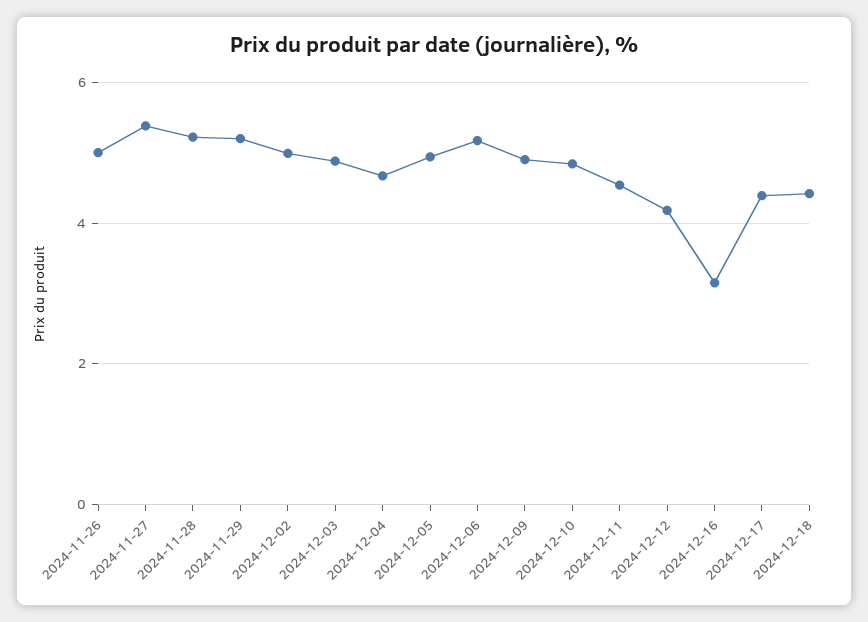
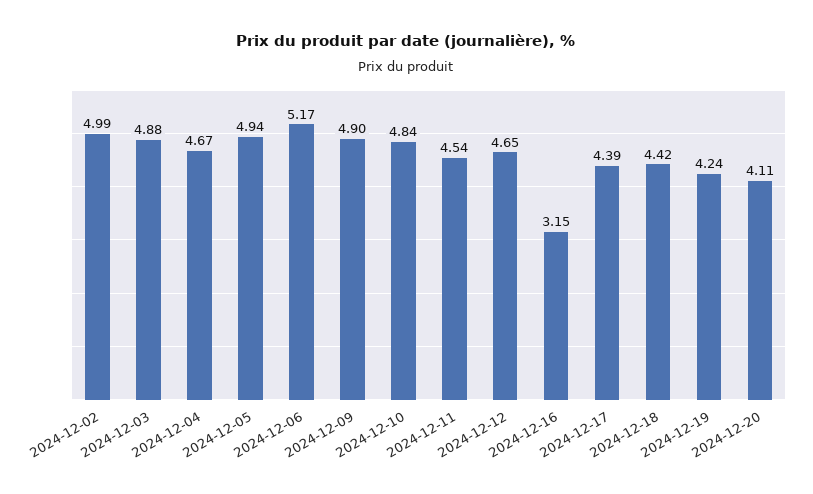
2024-11-26: 5 -> none
2024-11-27: 5.4 -> none
2024-11-28: 5.2 -> none
2024-11-29: 5.2 -> none
2024-12-12: 4.2 -> 4.65
2024-12-19: none -> 4.24
2024-12-20: none -> 4.11

